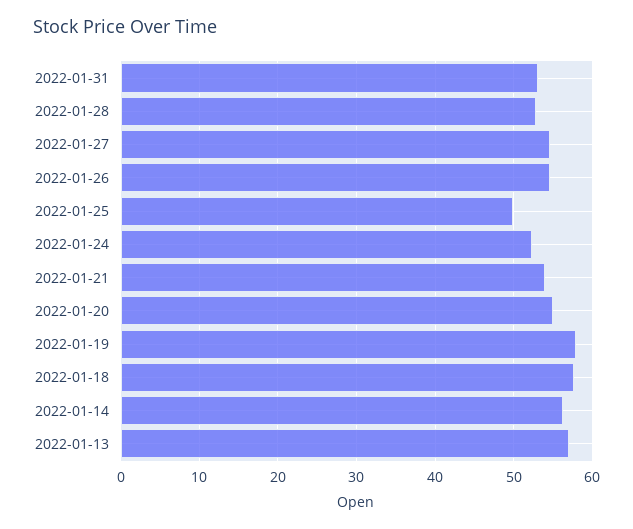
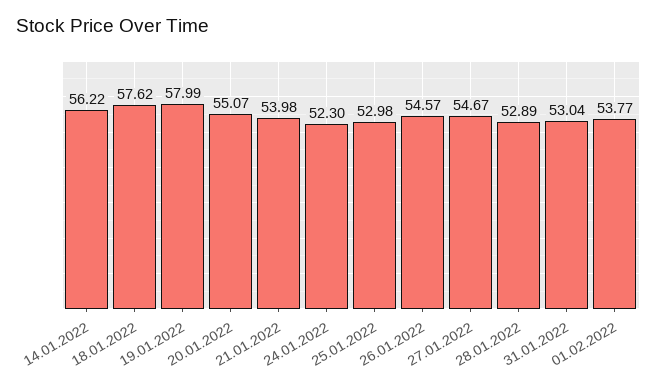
2022-01-25: 50 -> 52.98
2022-01-13: 57 -> none
01.02.2022: none -> 53.77

